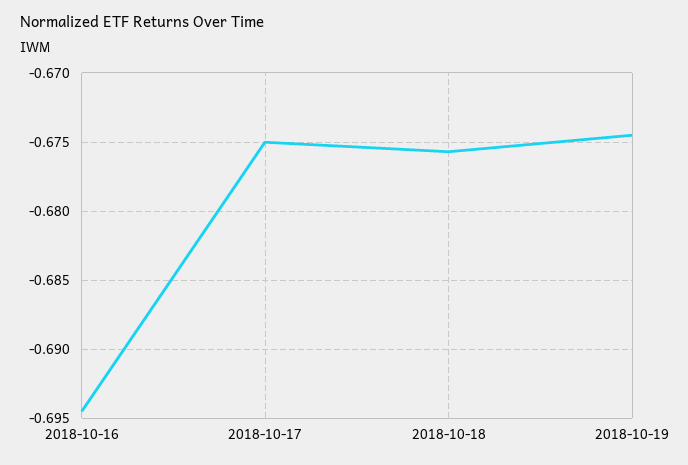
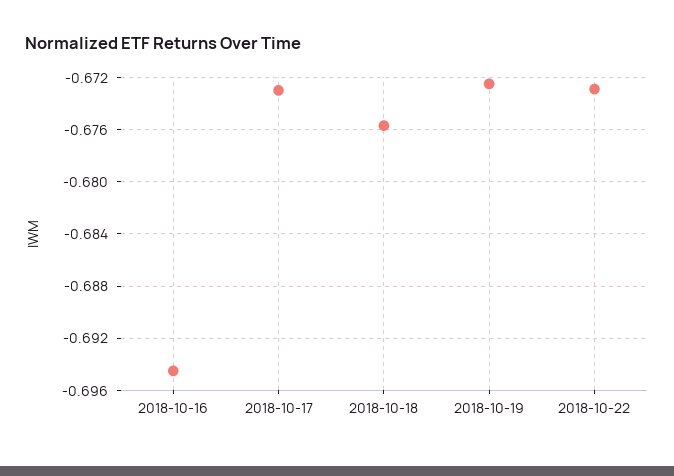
2018-10-17: -0.675 -> -0.673
2018-10-19: -0.6745 -> -0.6725
2018-10-22: none -> -0.673

